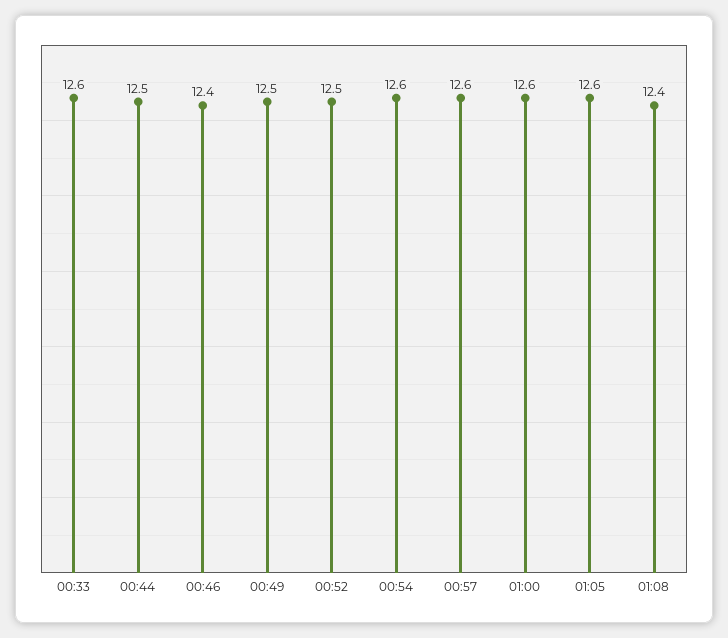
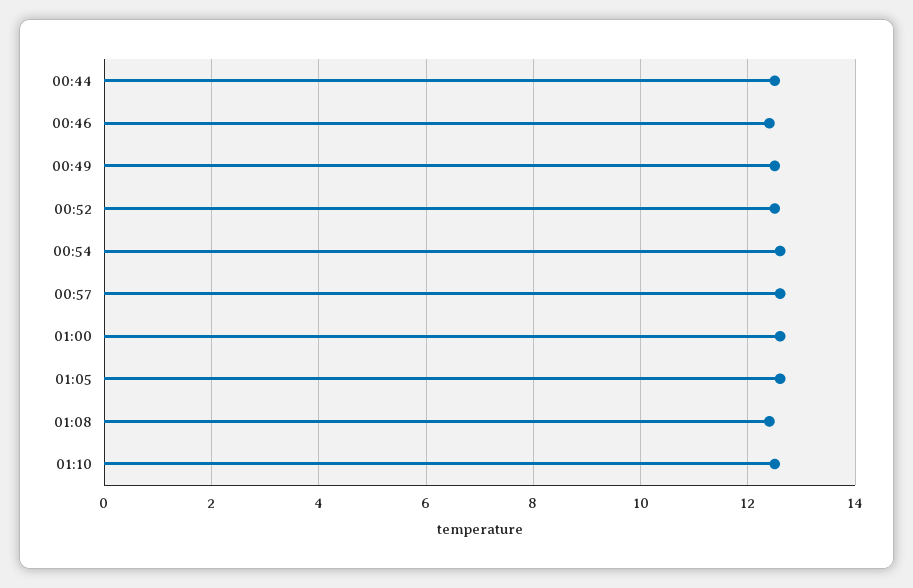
00:33: 12.6 -> none
01:10: none -> 12.5

